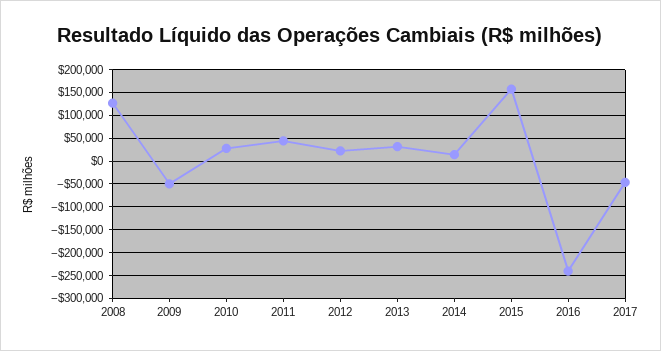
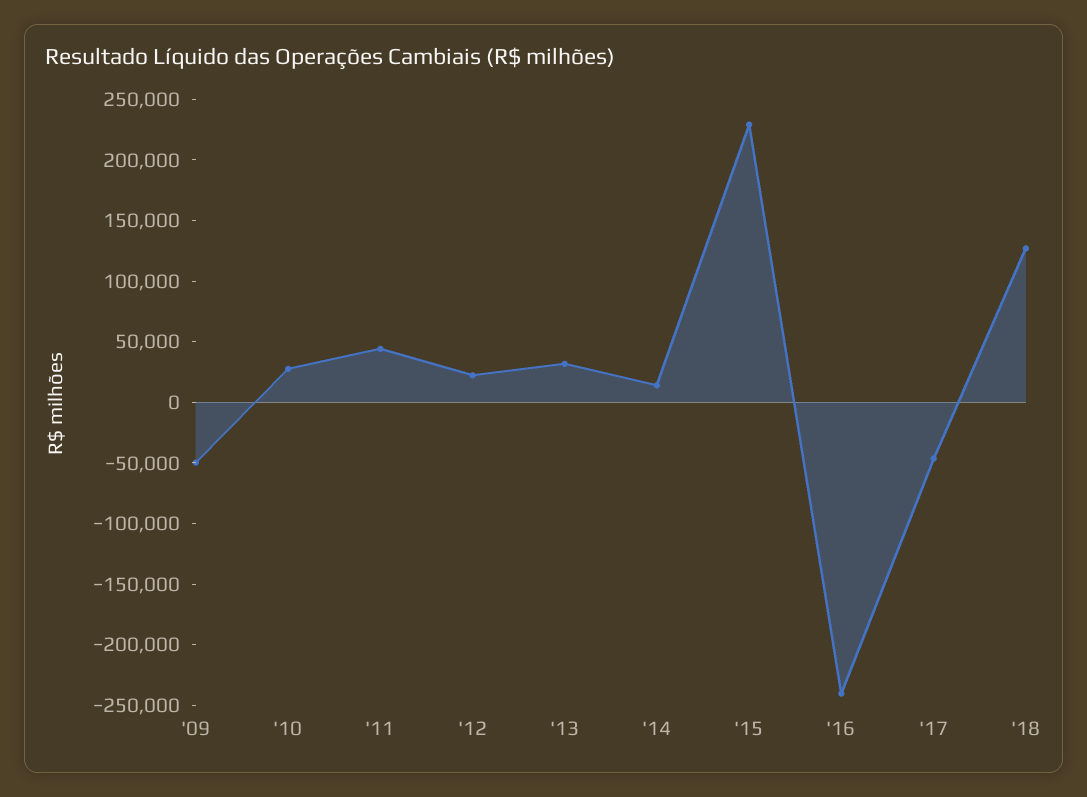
2008: 125000 -> none
2015: 150000 -> 230000
'18: none -> 130000

